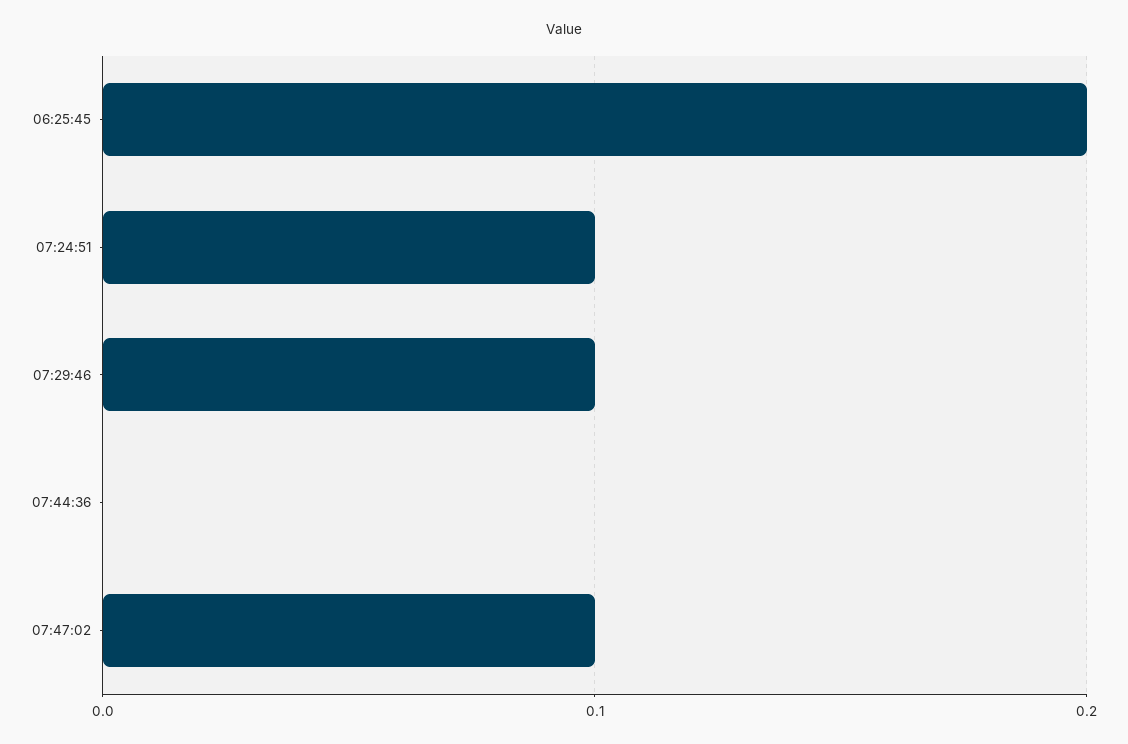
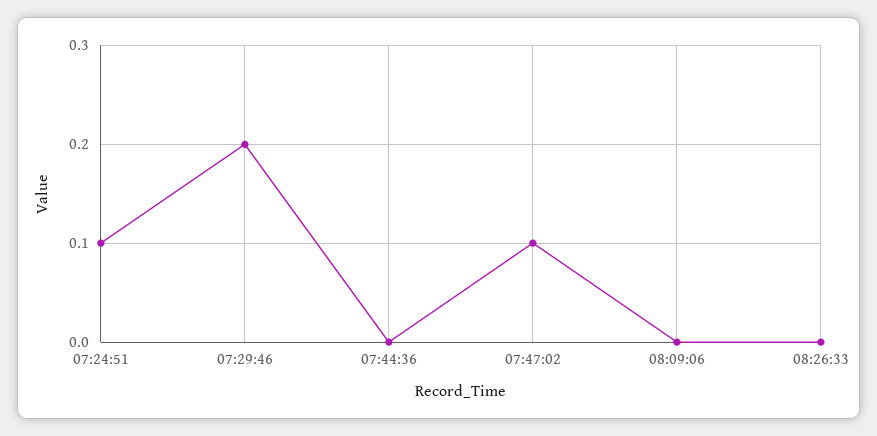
06:25:45: 0.2 -> none
07:29:46: 0.1 -> 0.2
08:09:06: none -> 0
08:26:33: none -> 0

